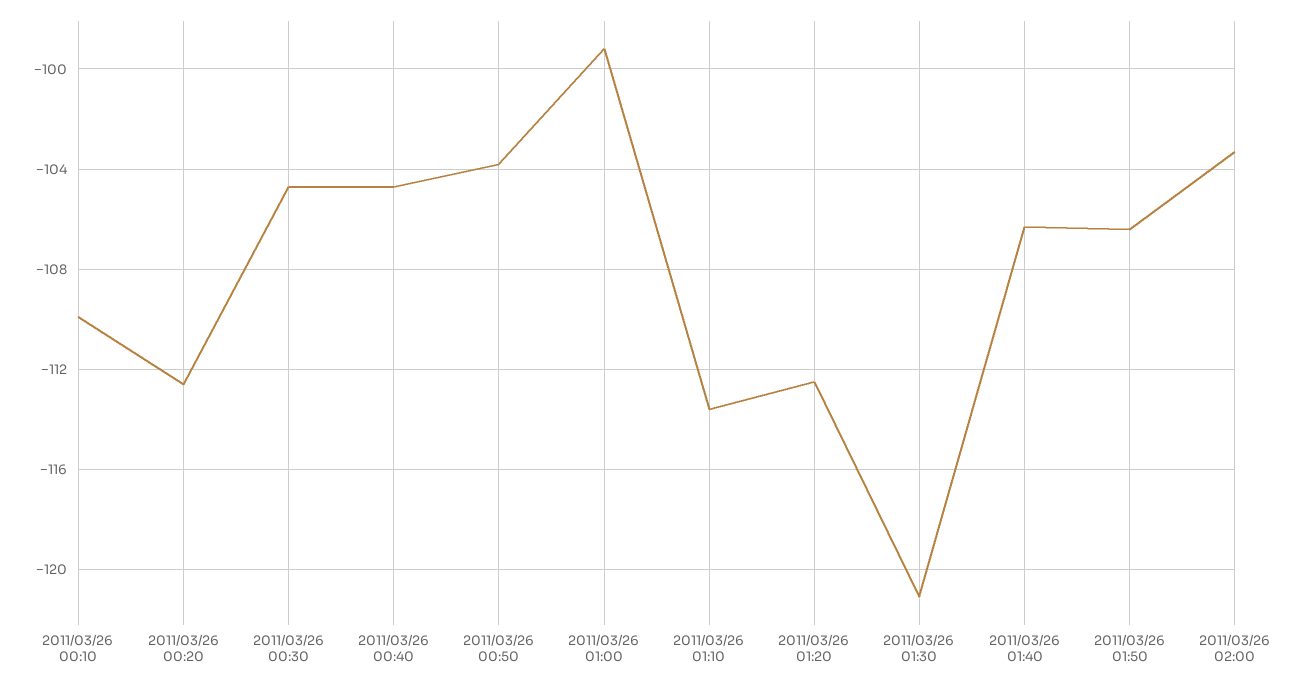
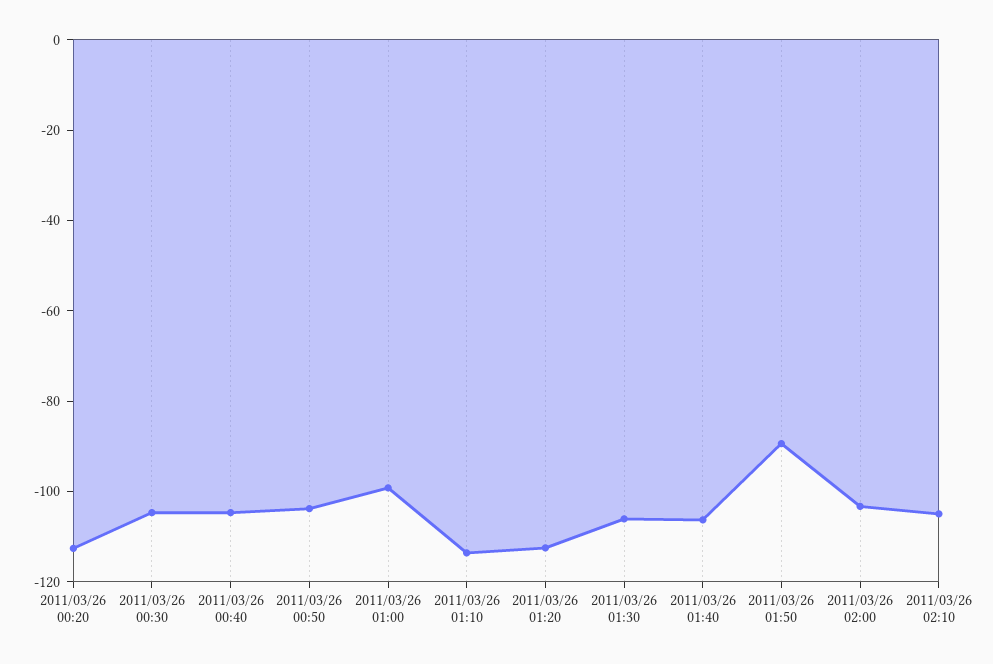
2011/03/26 00:10: -110 -> none
2011/03/26 01:30: -121 -> -105
2011/03/26 01:50: -106.5 -> -90
2011/03/26 02:10: none -> -105

